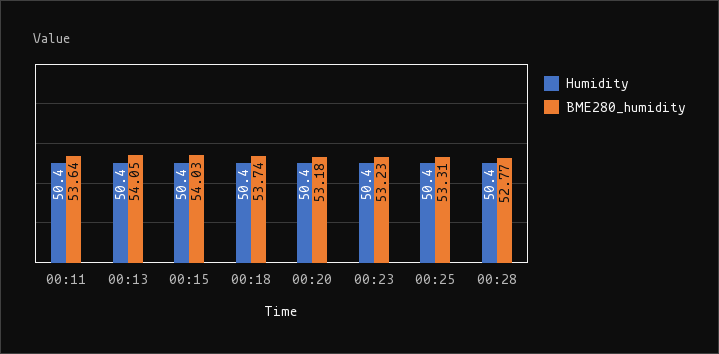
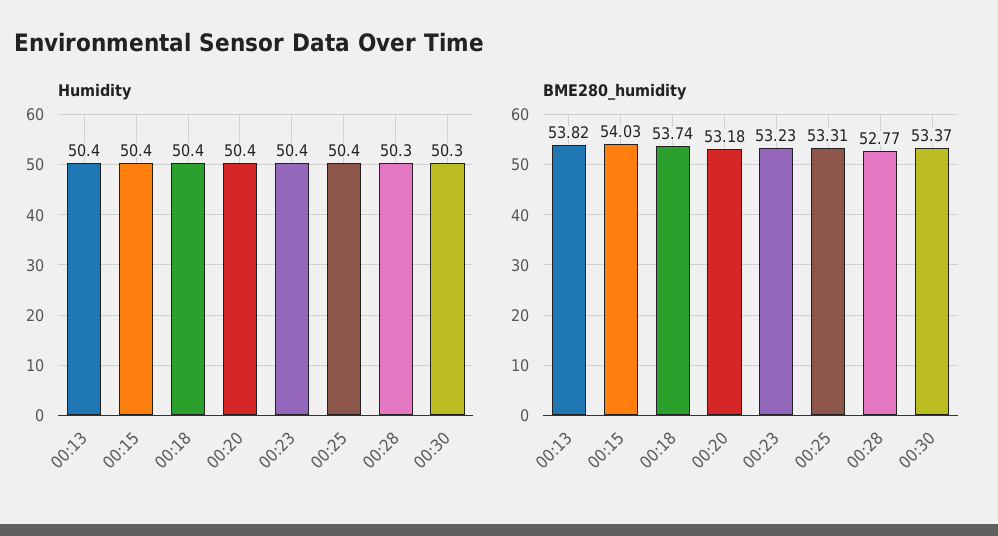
Humidity, 00:11: 50.4 -> none
BME280_humidity, 00:11: 53.64 -> none
BME280_humidity, 00:13: 54.05 -> 53.82
Humidity, 00:28: 50.4 -> 50.3
Humidity, 00:30: none -> 50.3
BME280_humidity, 00:30: none -> 53.37

